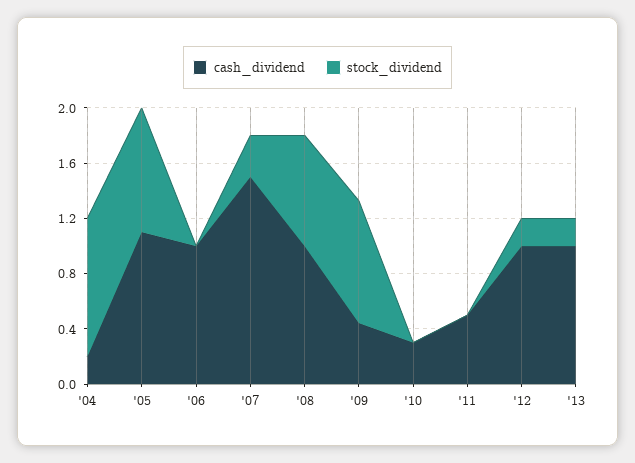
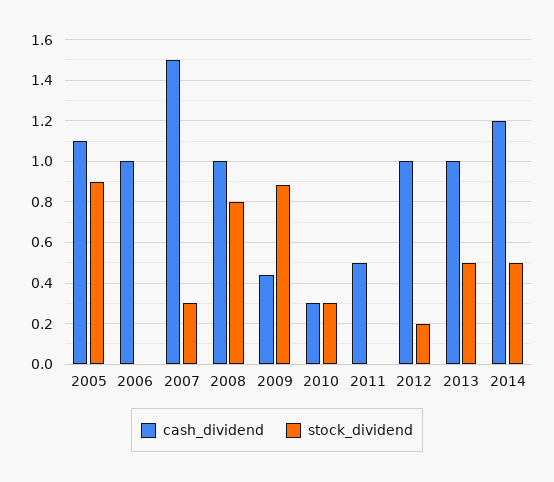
cash_dividend, '04: 0.2 -> none
stock_dividend, '04: 1 -> none
stock_dividend, '10: 0 -> 0.3
stock_dividend, '13: 0.2 -> 0.5
cash_dividend, 2014: none -> 1.2
stock_dividend, 2014: none -> 0.5

